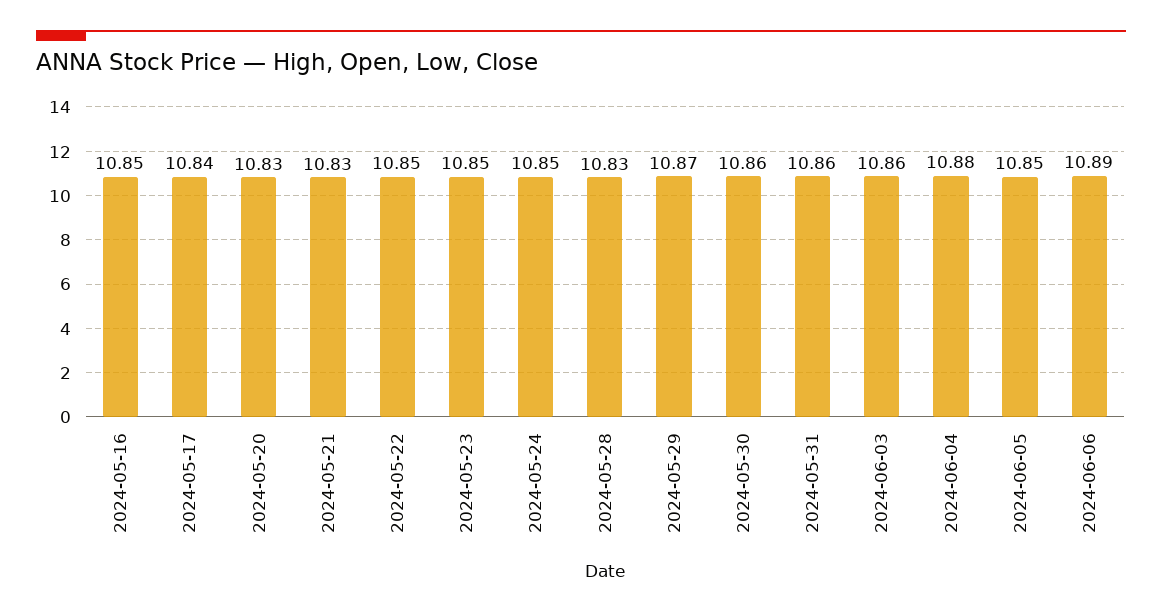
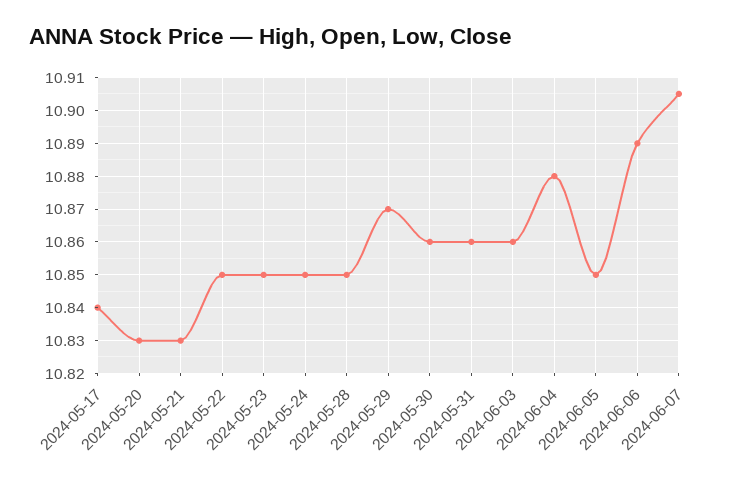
2024-05-16: 10.85 -> none
2024-05-28: 10.83 -> 10.85
2024-06-07: none -> 10.905

